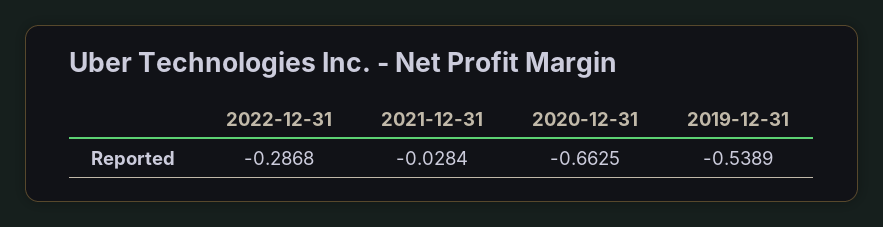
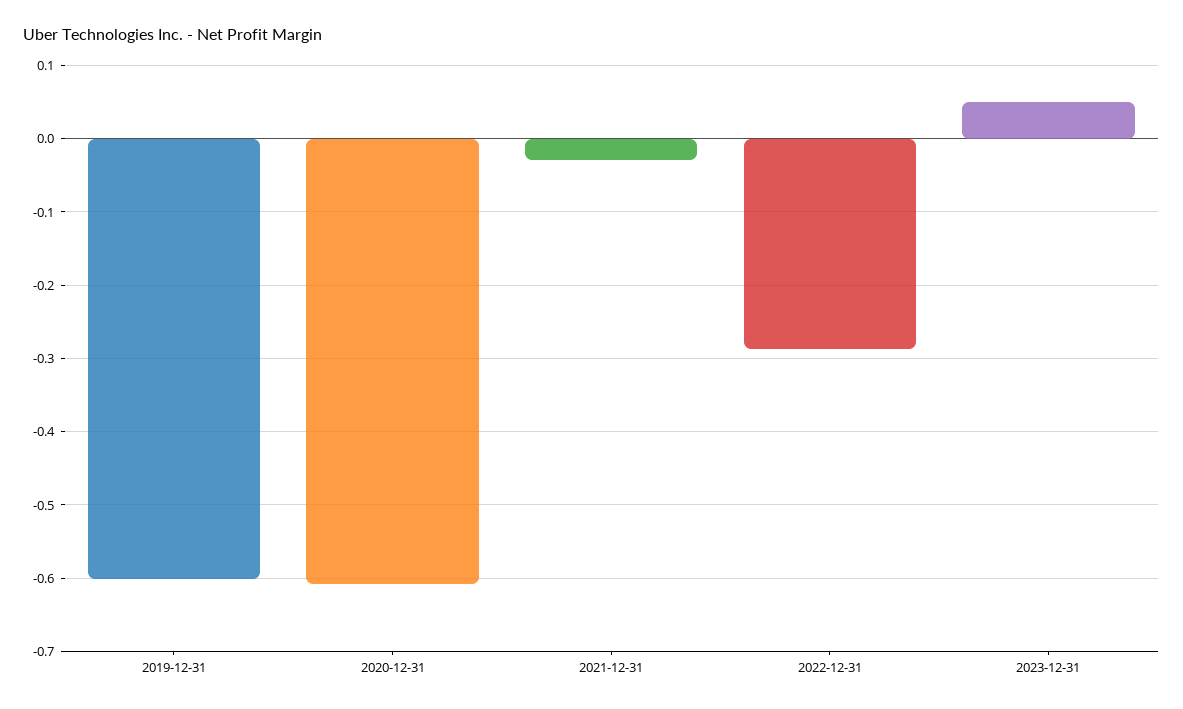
2020-12-31: -0.6625 -> -0.61
2019-12-31: -0.5389 -> -0.6
2023-12-31: none -> 0.05

